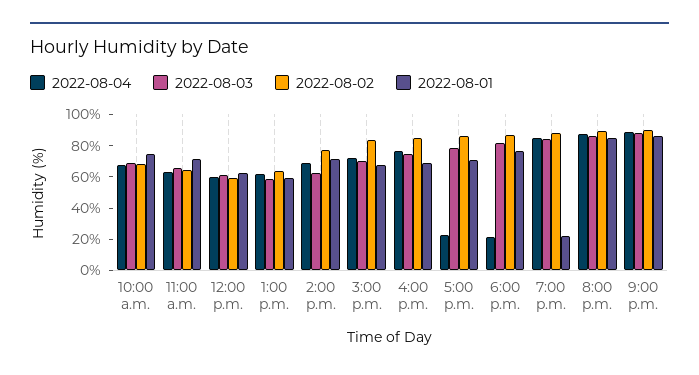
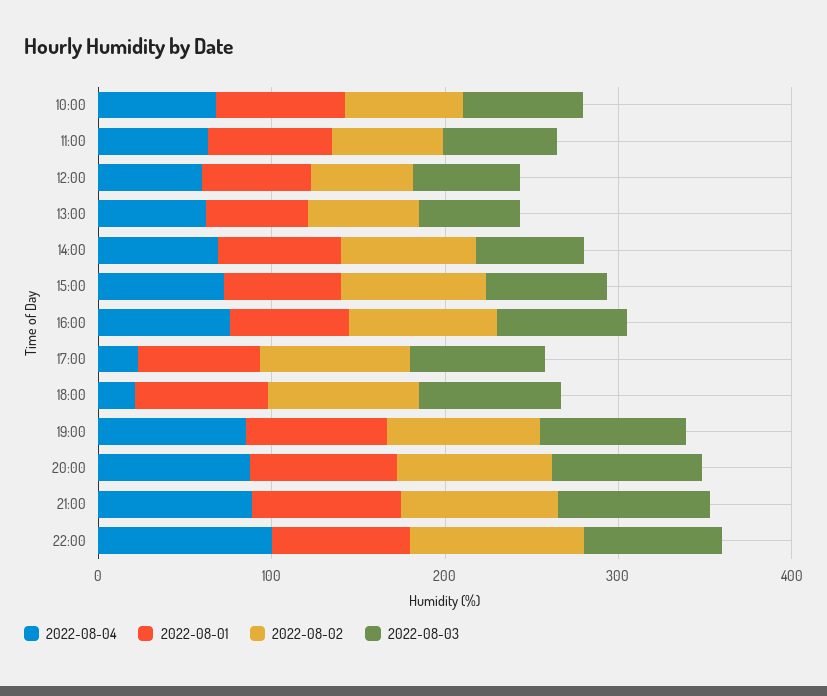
2022-08-01, 7:00 p.m.: 20 -> 80
2022-08-04, 22:00: none -> 100
2022-08-01, 22:00: none -> 80
2022-08-02, 22:00: none -> 100
2022-08-03, 22:00: none -> 80

